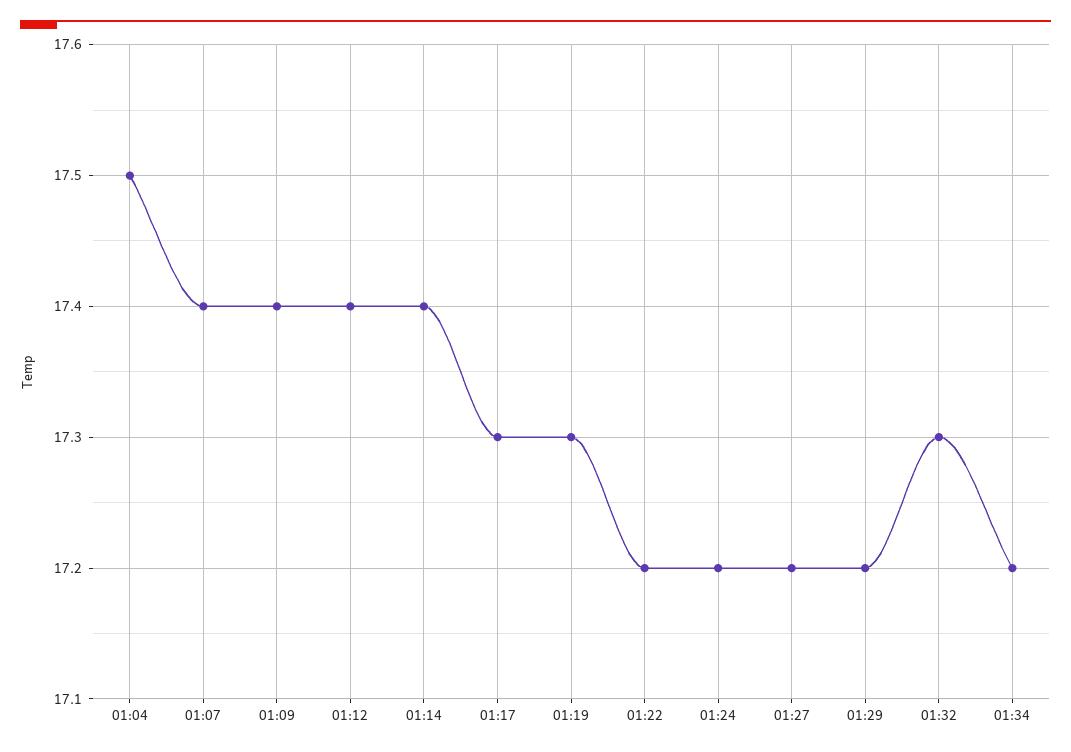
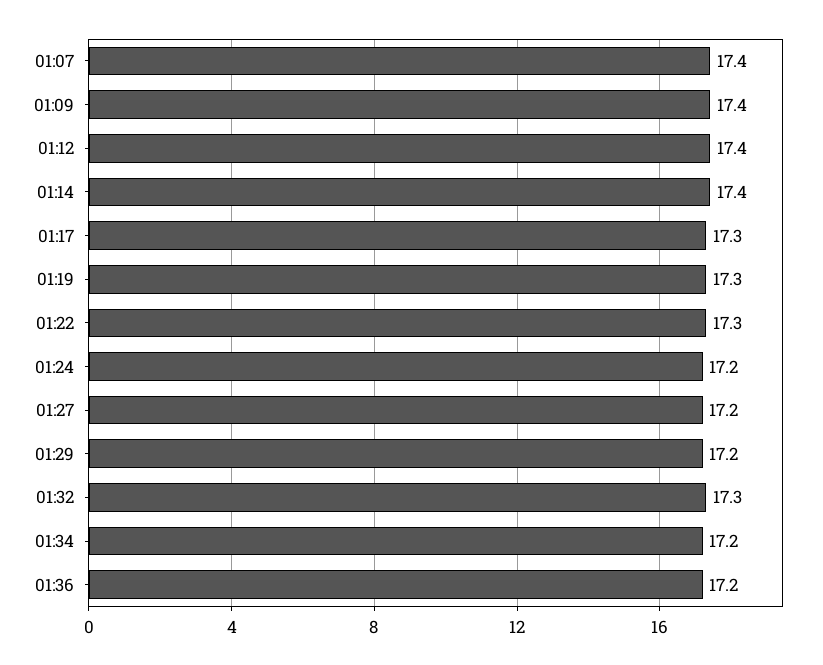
01:04: 17.5 -> none
01:22: 17.2 -> 17.3
01:36: none -> 17.2

